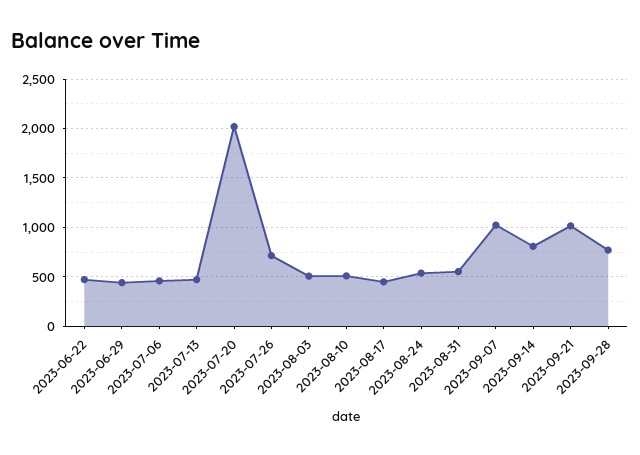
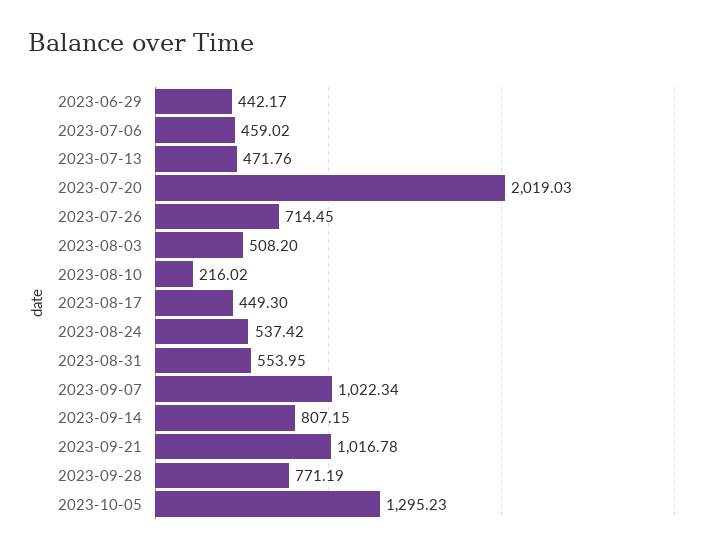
2023-06-22: 500 -> none
2023-08-10: 500 -> 216.02
2023-10-05: none -> 1295.23

